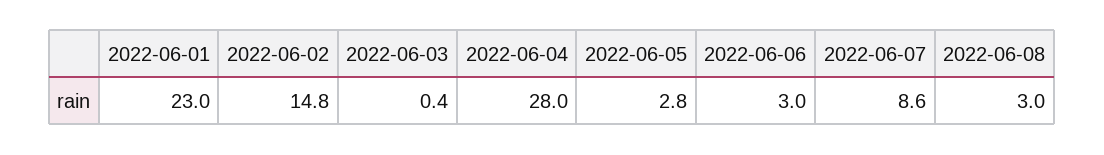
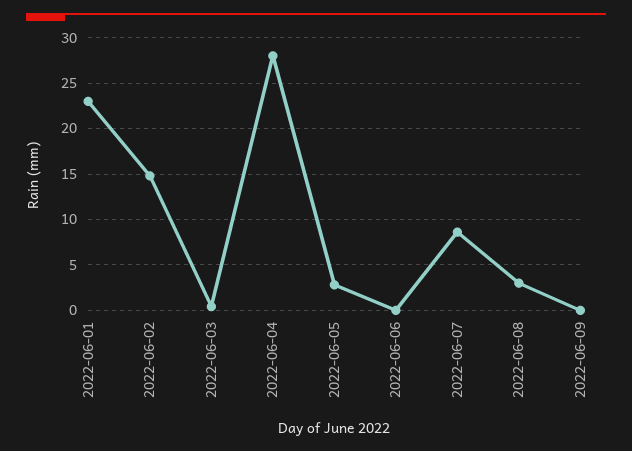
2022-06-06: 3 -> 0
2022-06-09: none -> 0

